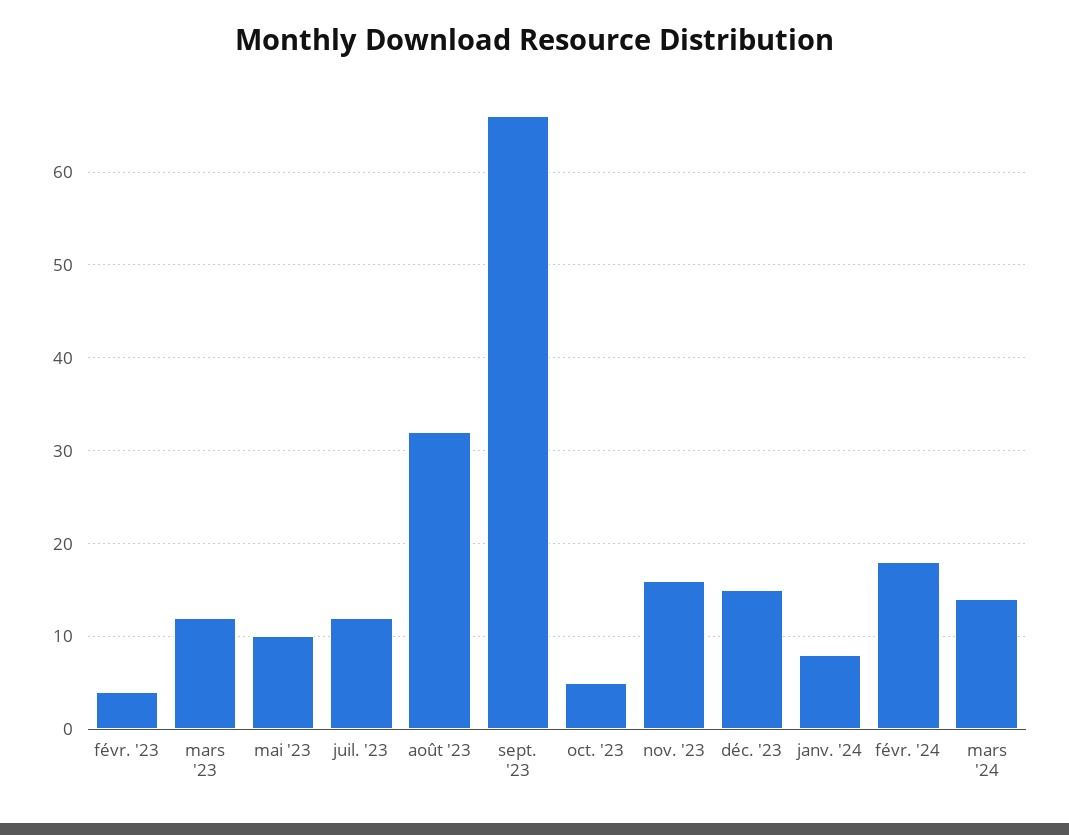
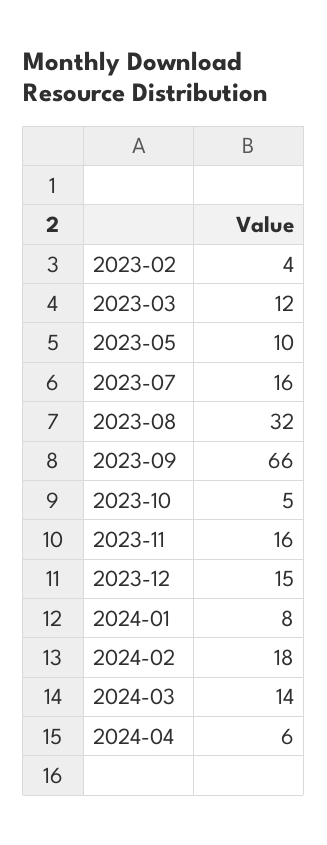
juil. '23: 12 -> 16
2024-04: none -> 6

